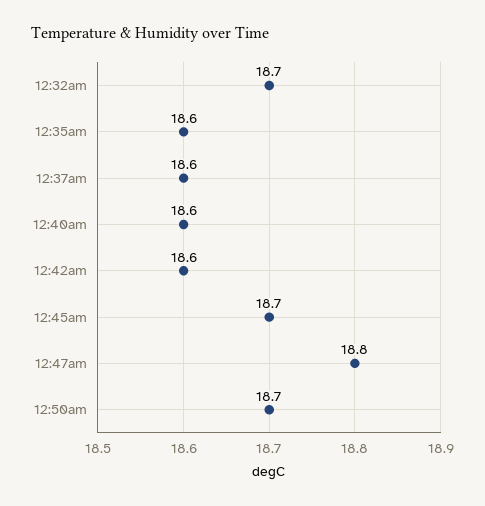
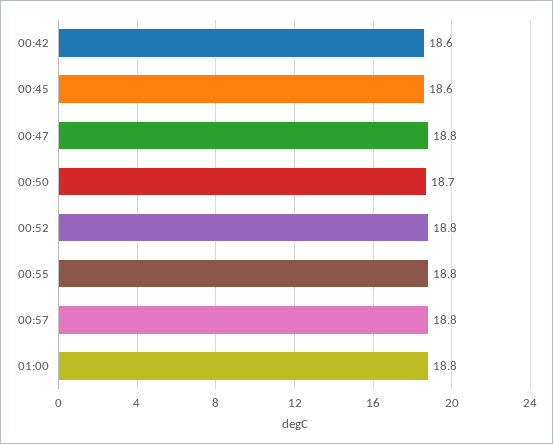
12:32am: 18.7 -> none
12:35am: 18.6 -> none
12:37am: 18.6 -> none
12:40am: 18.6 -> none
12:45am: 18.7 -> 18.6
00:52: none -> 18.8
00:55: none -> 18.8
00:57: none -> 18.8
01:00: none -> 18.8

